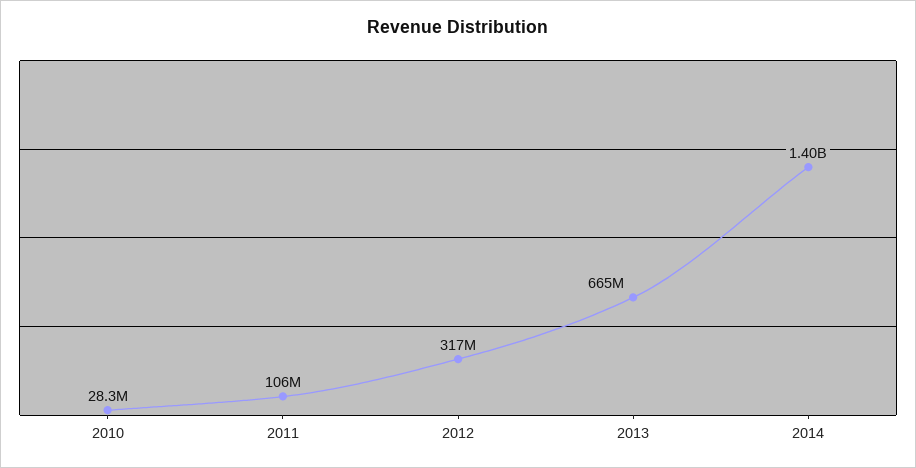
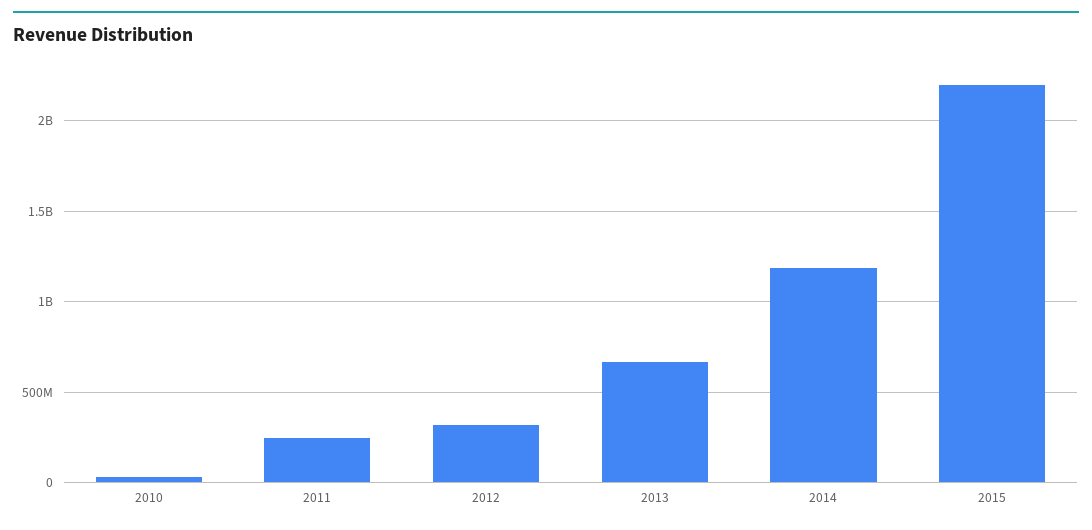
2011: 106000000 -> 250000000
2014: 1400000000 -> 1200000000
2015: none -> 2200000000

